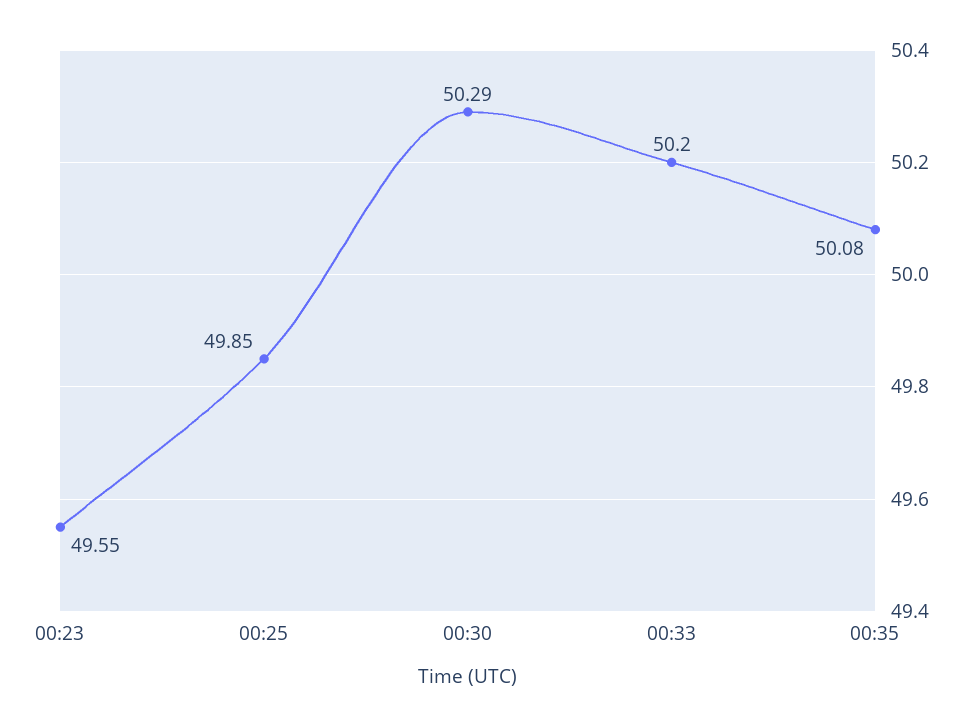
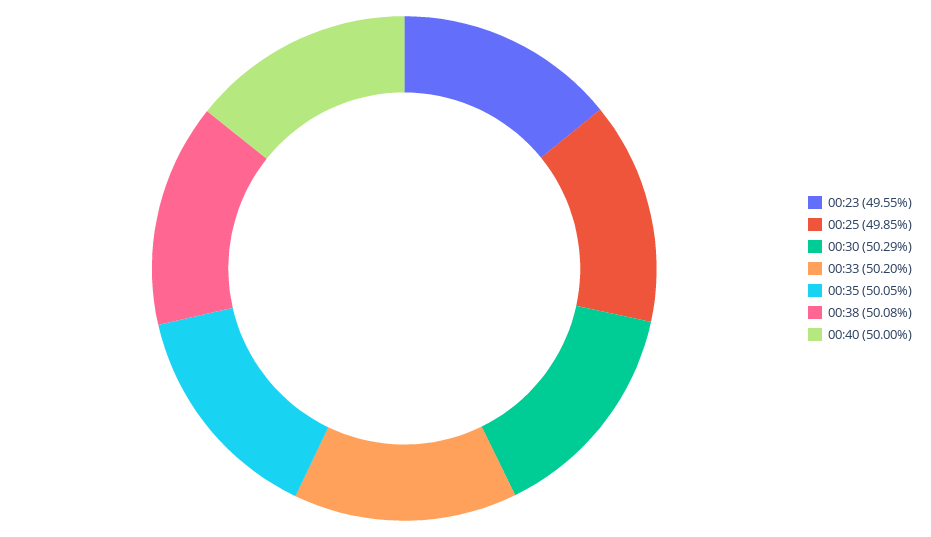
00:35: 50.08 -> 50.05
00:38: none -> 50.08
00:40: none -> 50

